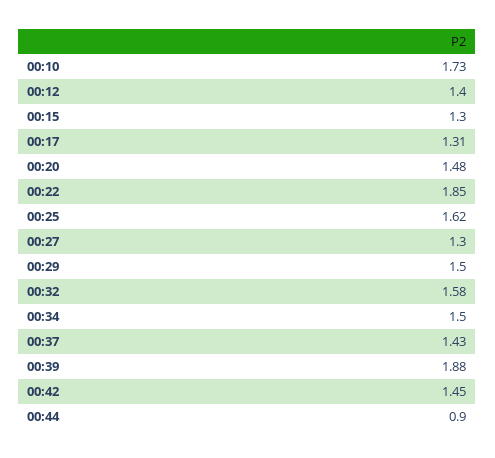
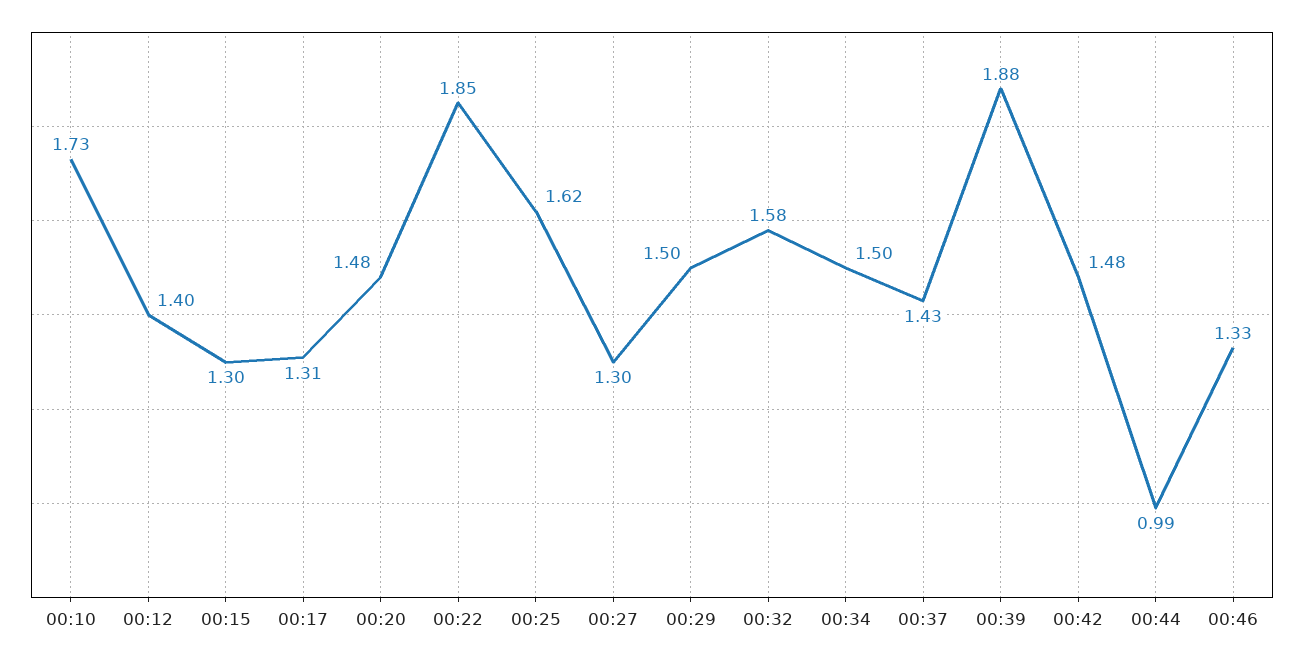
00:42: 1.45 -> 1.48
00:44: 0.9 -> 0.99
00:46: none -> 1.33

